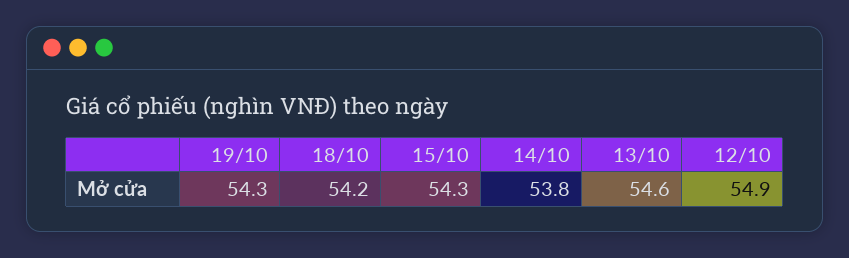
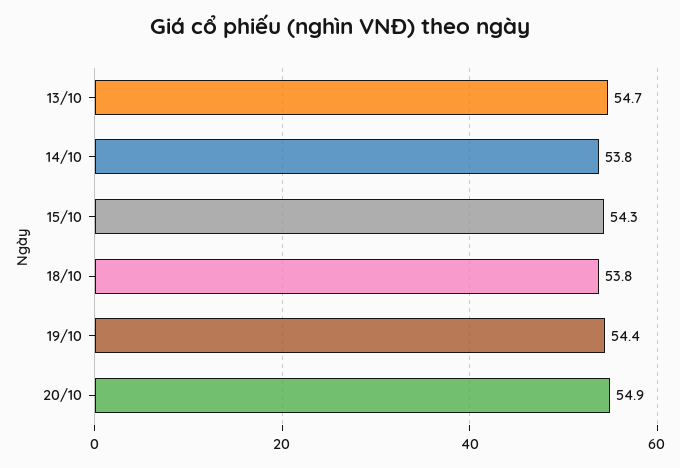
19/10: 54.3 -> 54.4
18/10: 54.2 -> 53.8
13/10: 54.6 -> 54.7
12/10: 54.9 -> none
20/10: none -> 54.9

